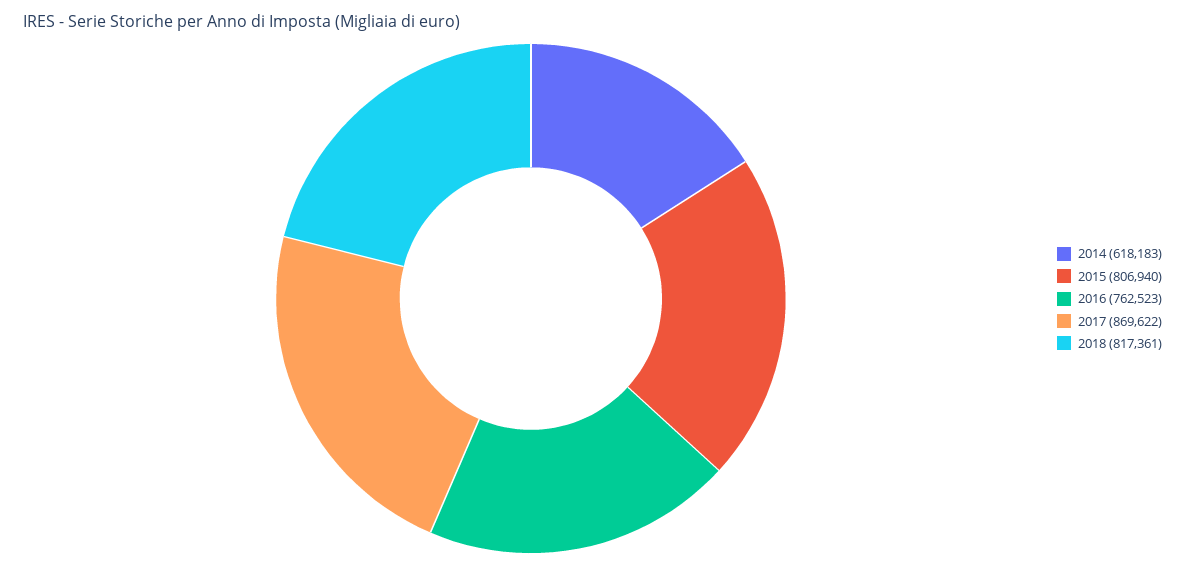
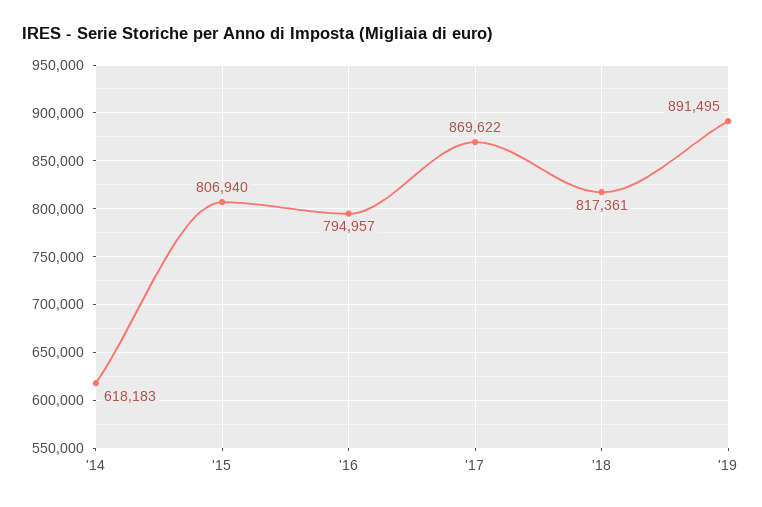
2016: 762523 -> 794957
'19: none -> 891495

